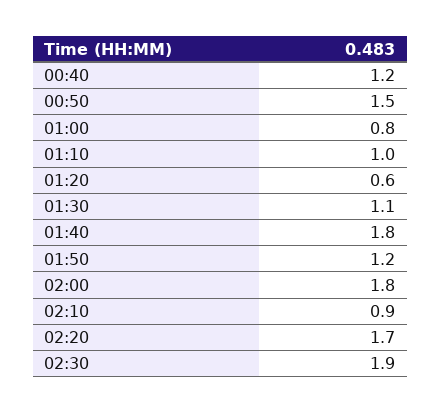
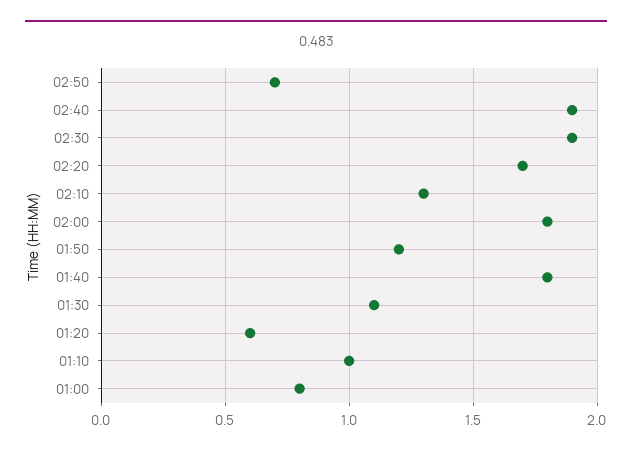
00:40: 1.2 -> none
00:50: 1.5 -> none
02:10: 0.9 -> 1.3
02:50: none -> 0.7
02:40: none -> 1.9

